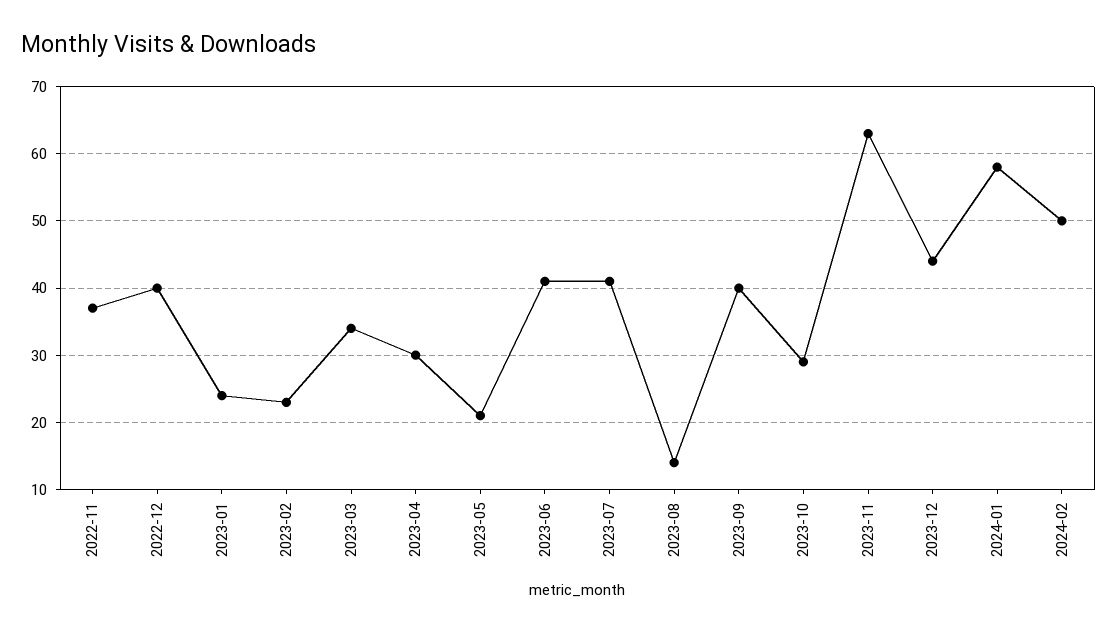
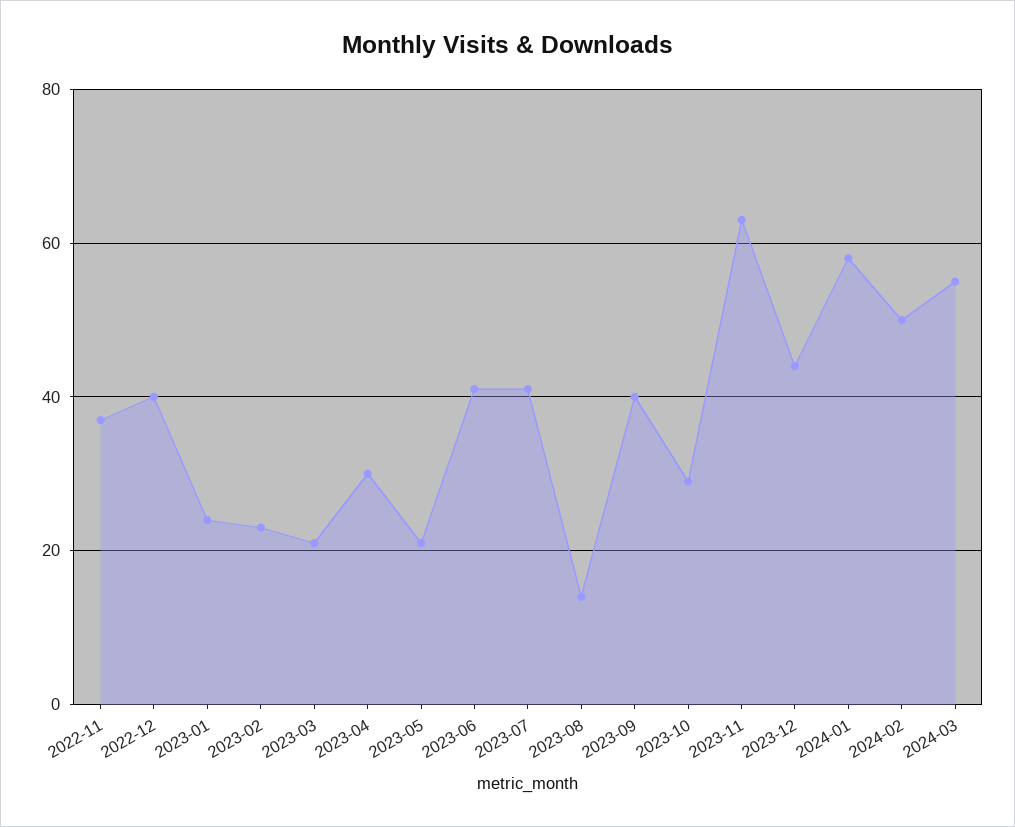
2023-03: 34 -> 20
2024-03: none -> 55

